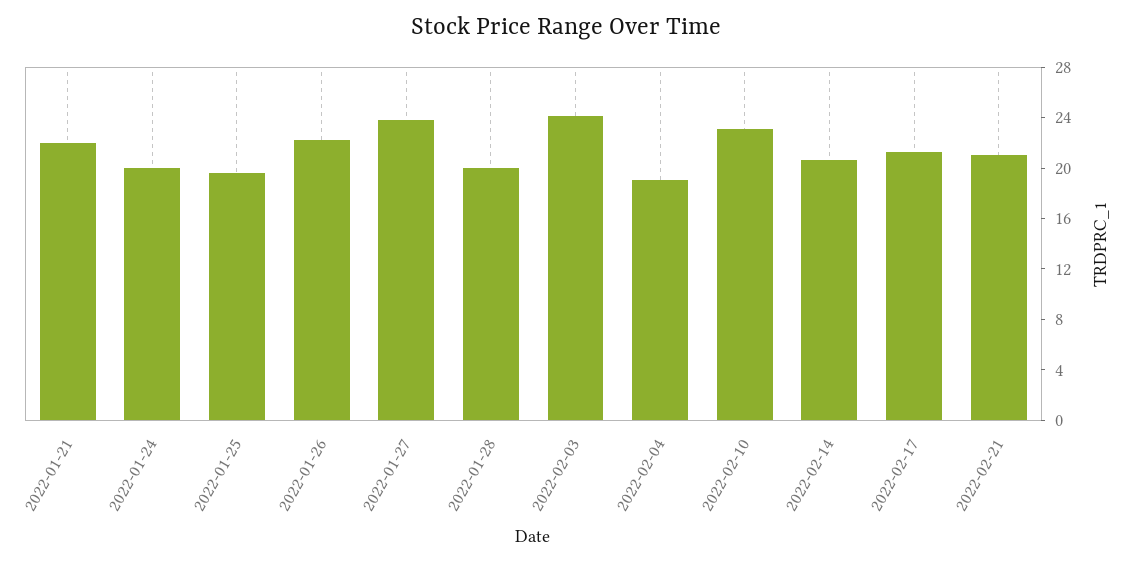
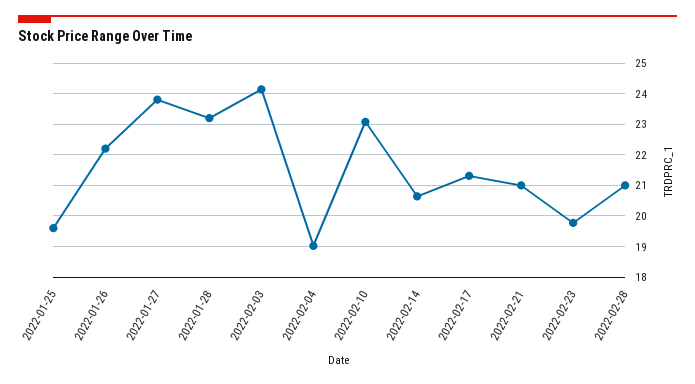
2022-01-21: 22 -> none
2022-01-24: 20 -> none
2022-01-28: 20 -> 23.2
2022-02-23: none -> 19.8
2022-02-28: none -> 21

